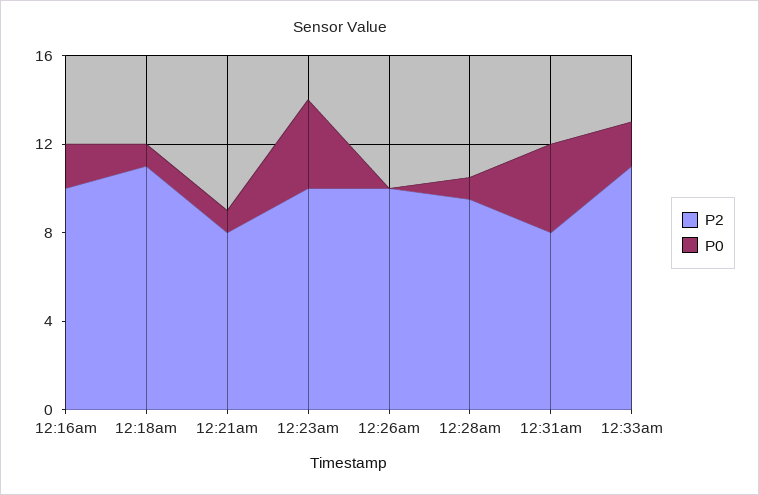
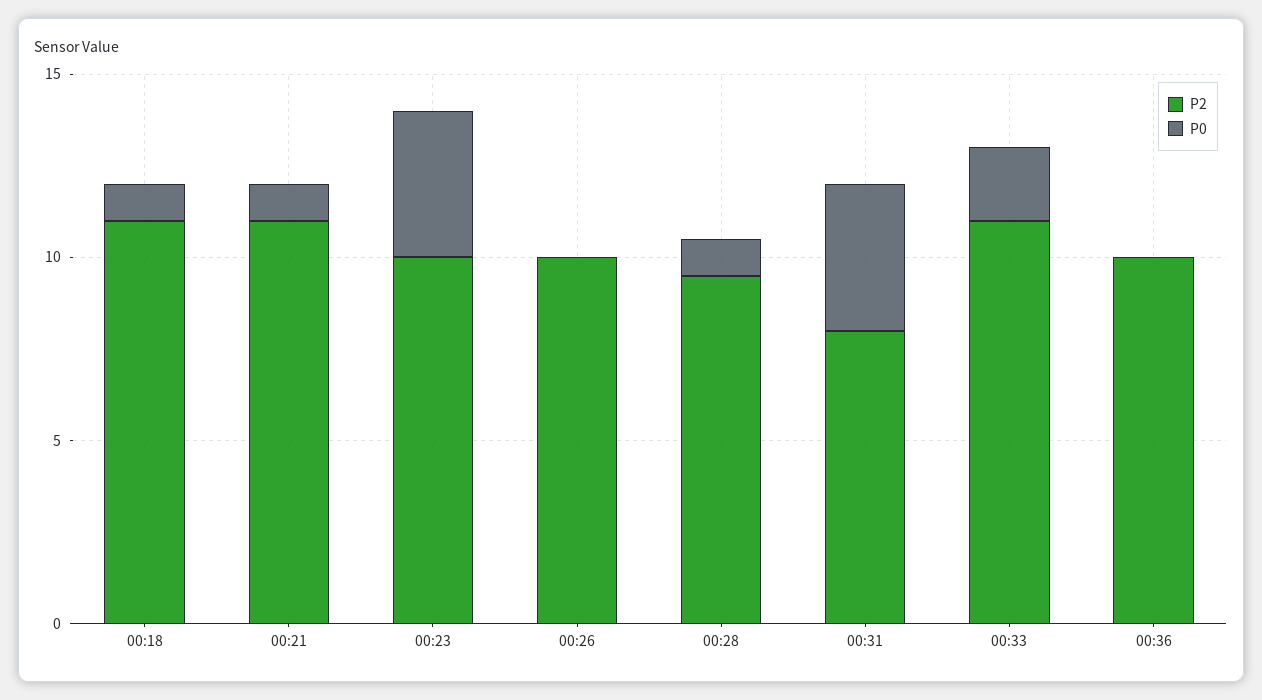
P2, 12:16am: 10 -> none
P0, 12:16am: 2 -> none
P2, 12:21am: 8 -> 11
P2, 00:36: none -> 10
P0, 00:36: none -> 0

